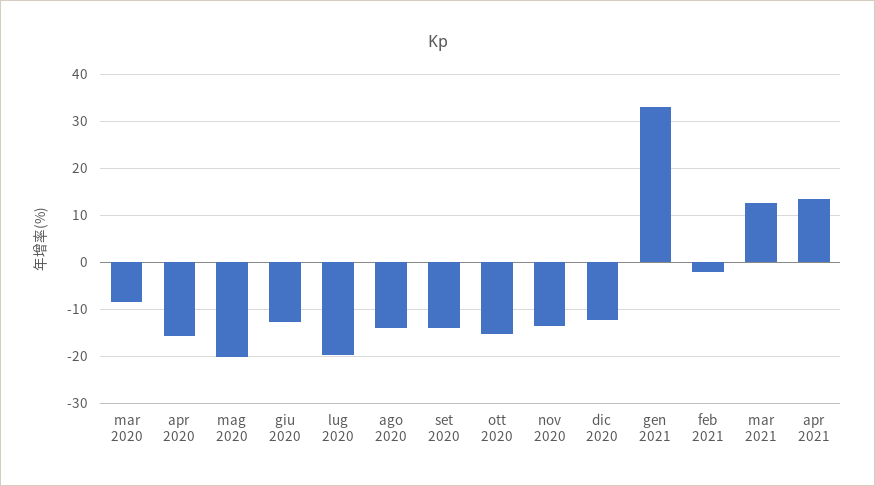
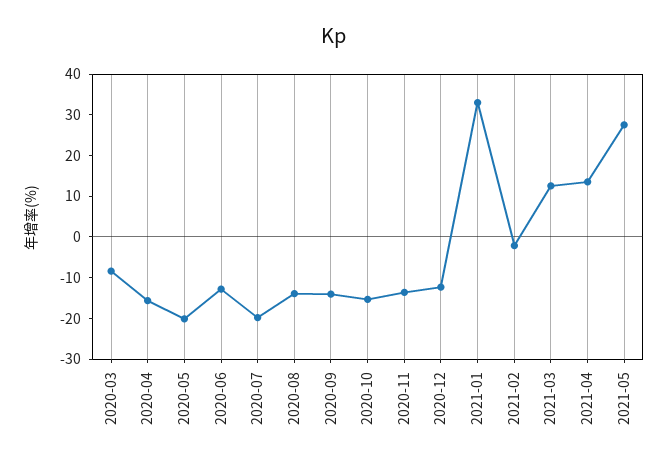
2021-05: none -> 28

